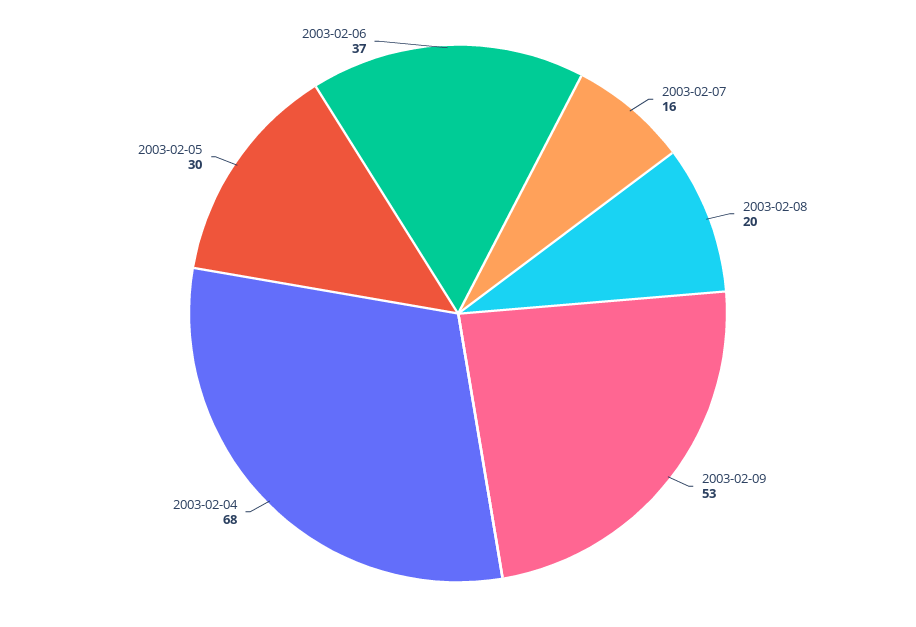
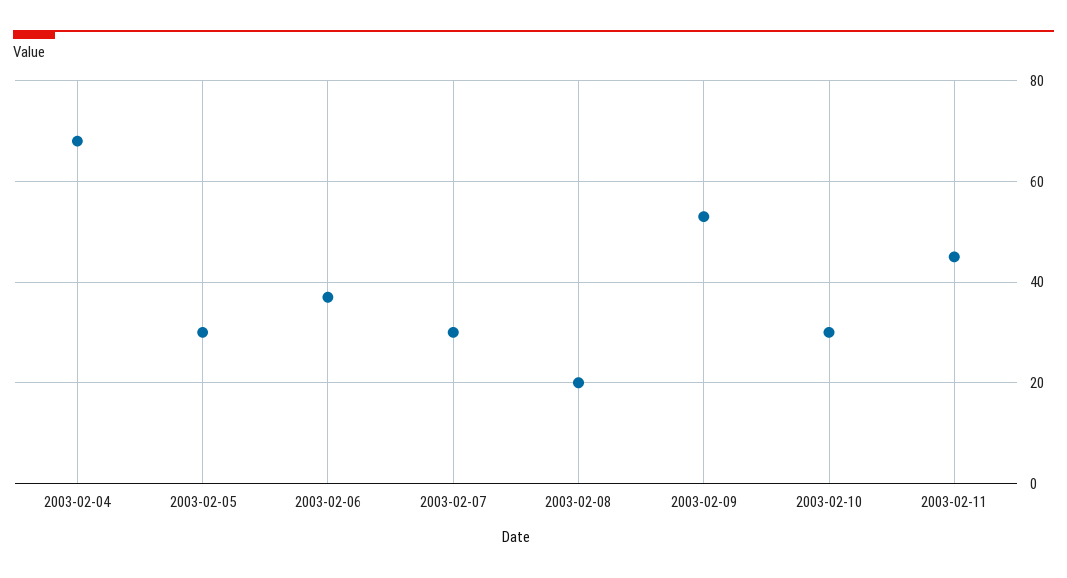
2003-02-07: 16 -> 30
2003-02-10: none -> 30
2003-02-11: none -> 45

